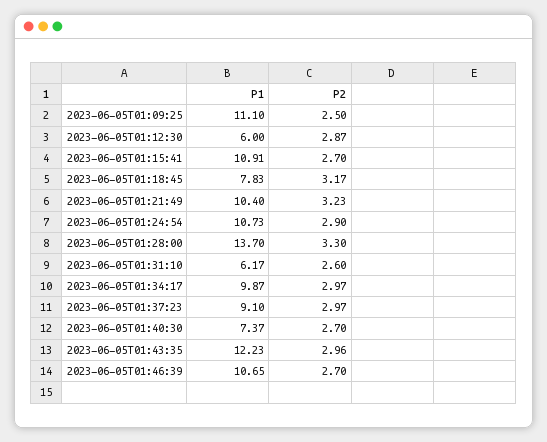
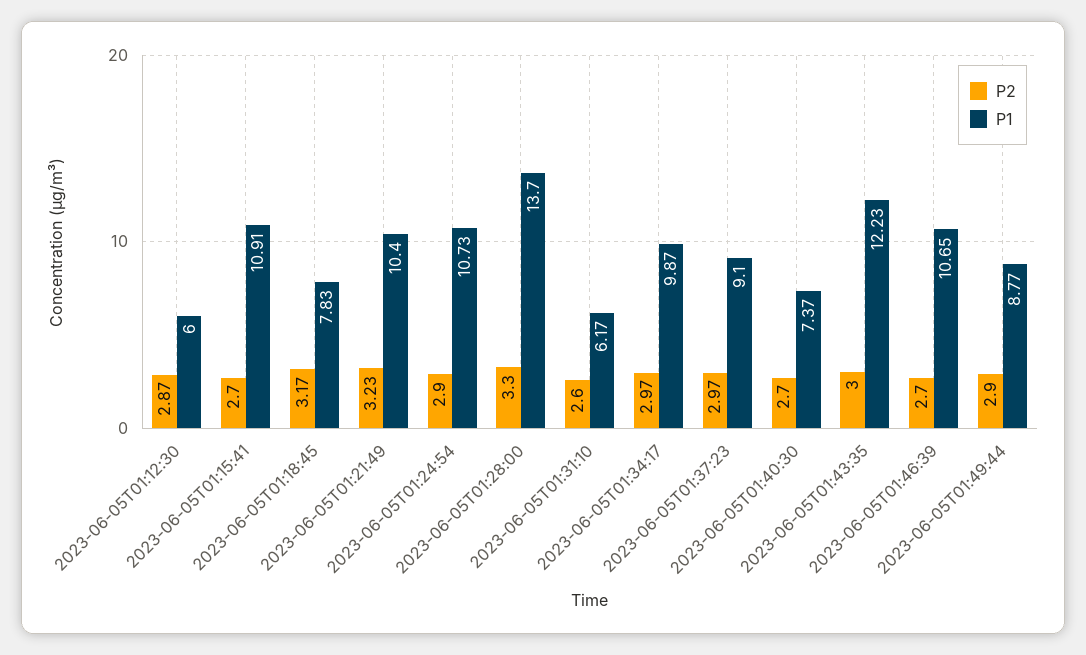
P1, 2023-06-05T01:09:25: 11.1 -> none
P2, 2023-06-05T01:09:25: 2.5 -> none
P2, 2023-06-05T01:43:35: 2.96 -> 3
P2, 2023-06-05T01:49:44: none -> 2.9
P1, 2023-06-05T01:49:44: none -> 8.77

